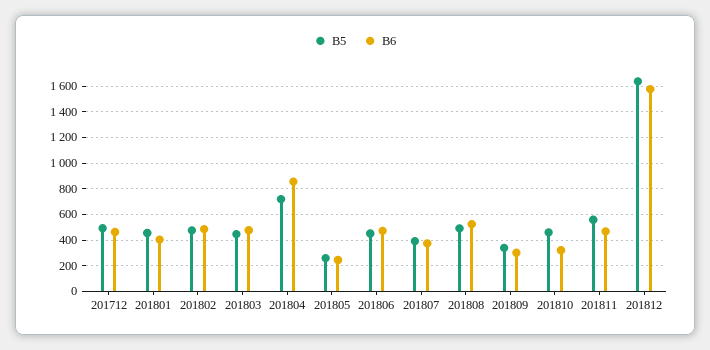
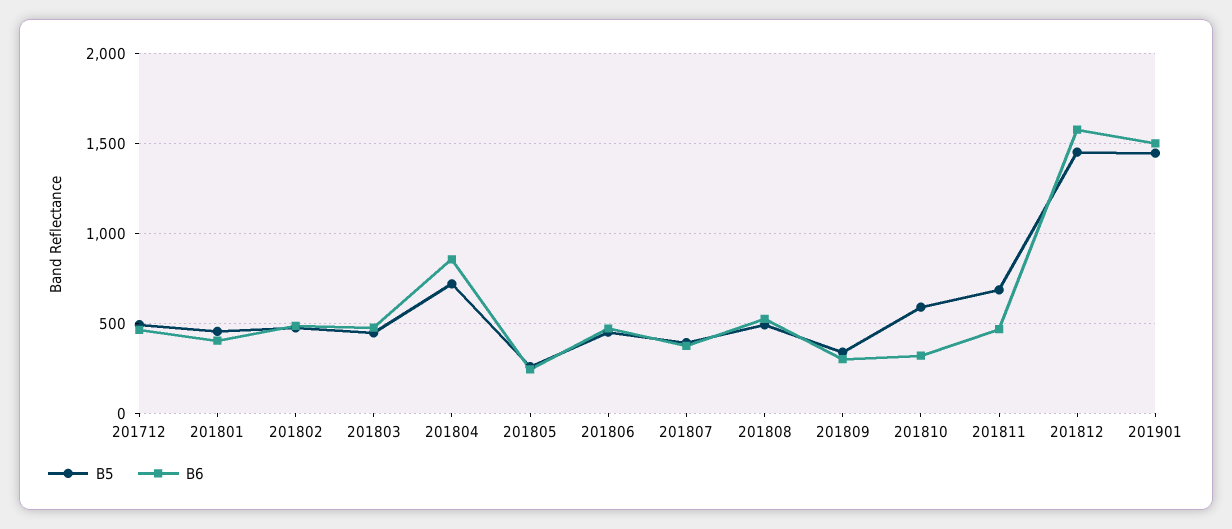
B5, 201810: 450 -> 600
B5, 201811: 550 -> 700
B5, 201812: 1650 -> 1450
B5, 201901: none -> 1450
B6, 201901: none -> 1500

